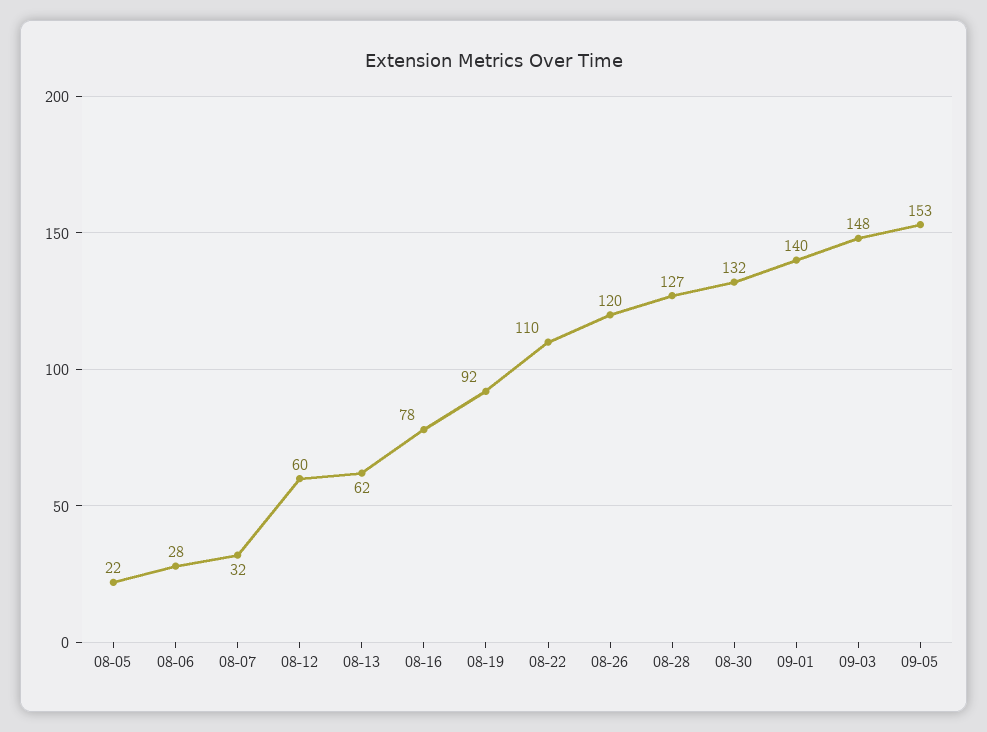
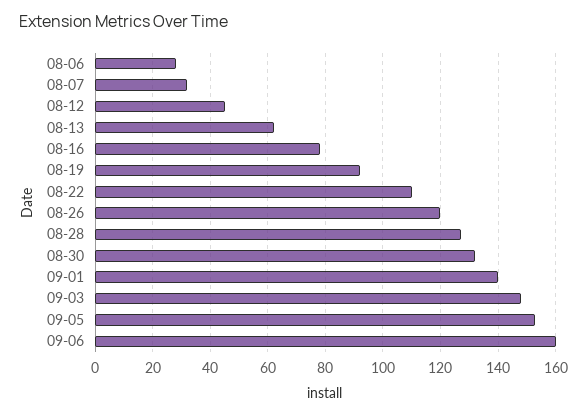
08-05: 22 -> none
08-12: 60 -> 45
09-06: none -> 160

